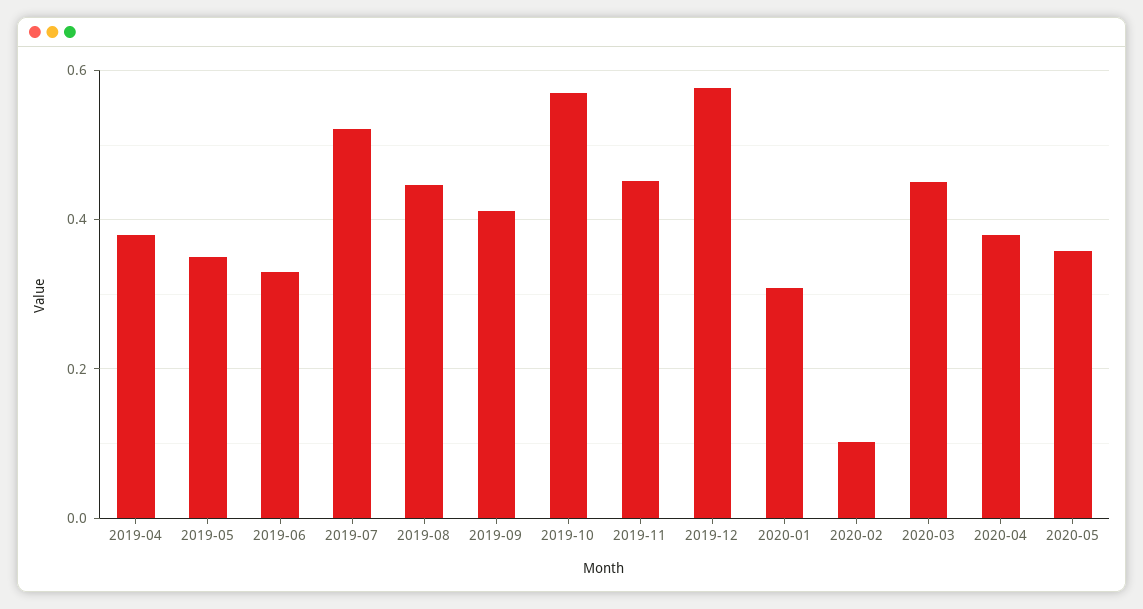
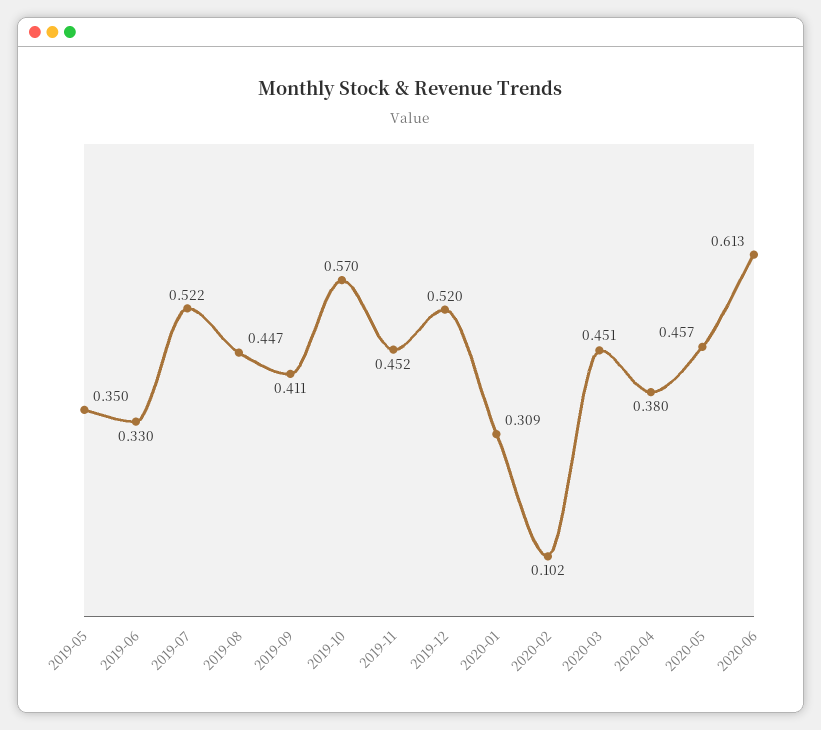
2019-04: 0.38 -> none
2019-12: 0.58 -> 0.52
2020-05: 0.36 -> 0.457
2020-06: none -> 0.613

